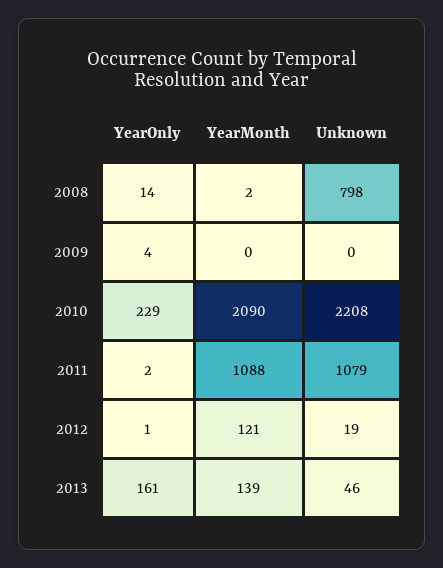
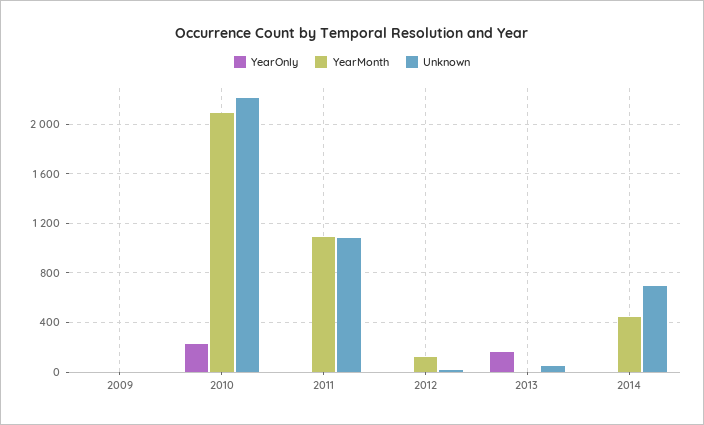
YearOnly, 2008: 14 -> none
YearMonth, 2008: 2 -> none
Unknown, 2008: 798 -> none
YearMonth, 2013: 139 -> 0
YearOnly, 2014: none -> 0
YearMonth, 2014: none -> 450
Unknown, 2014: none -> 700

